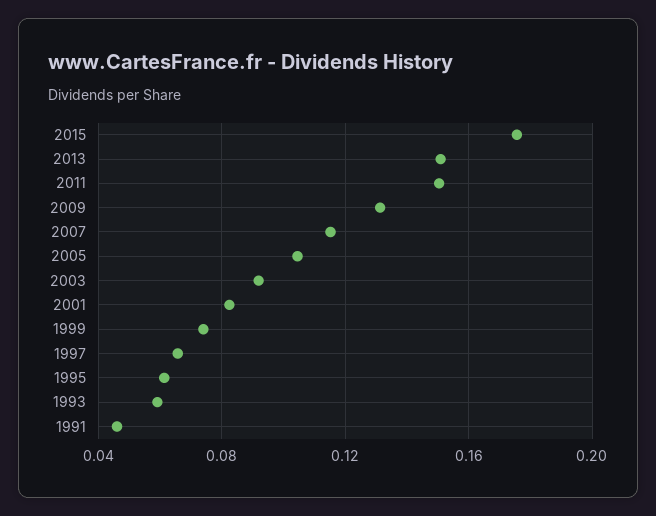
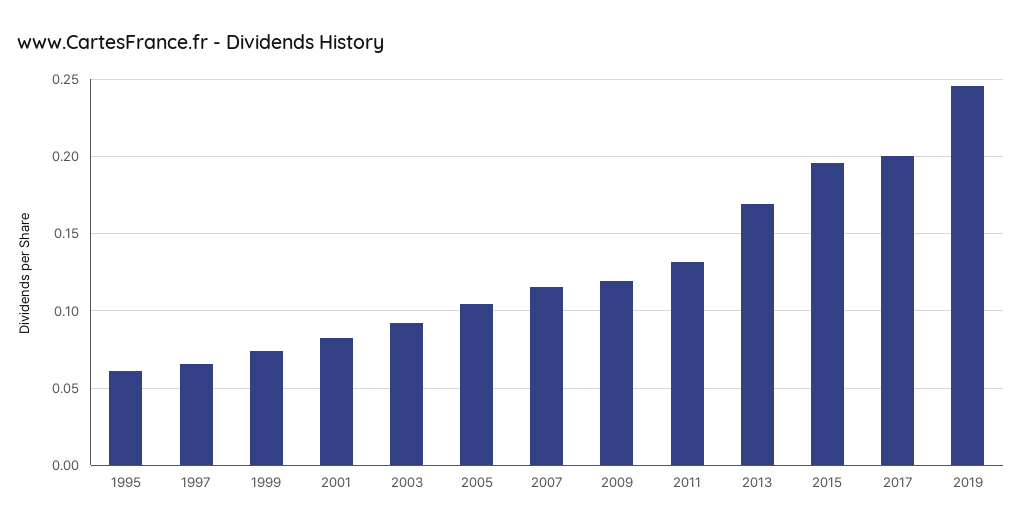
2015: 0.175 -> 0.195
2013: 0.15 -> 0.17
2011: 0.15 -> 0.13
2009: 0.13 -> 0.12
1993: 0.06 -> none
1991: 0.045 -> none
2017: none -> 0.2
2019: none -> 0.245

